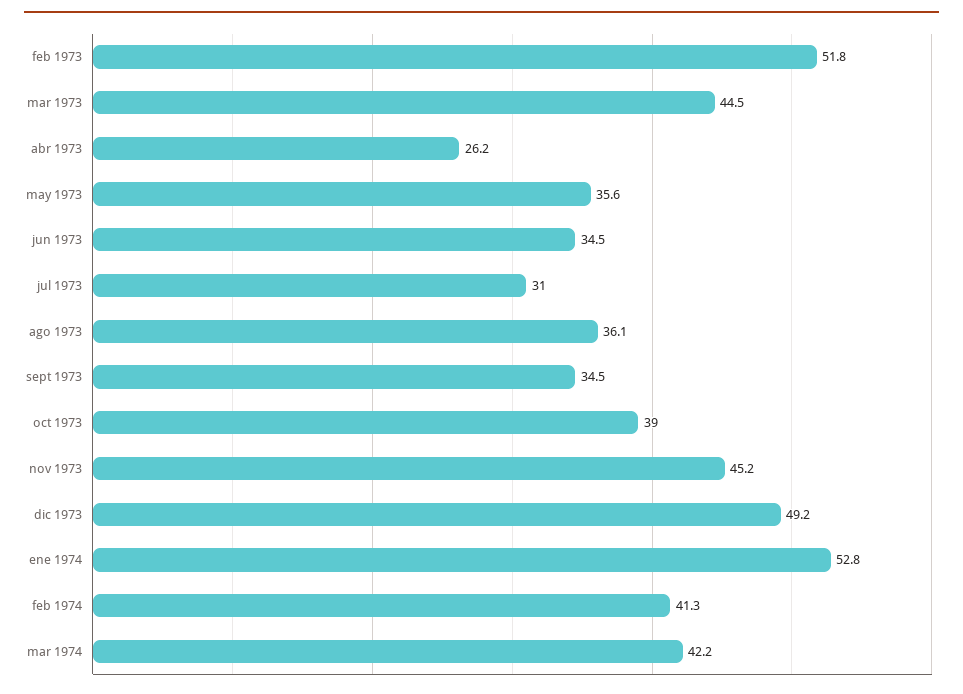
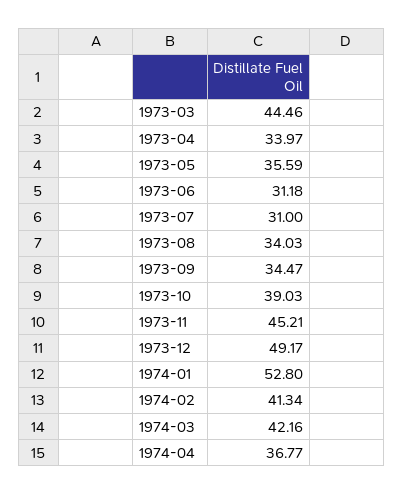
feb 1973: 51.8 -> none
abr 1973: 26.2 -> 33.97
jun 1973: 34.5 -> 31.18
ago 1973: 36.1 -> 34.03
1974-04: none -> 36.77

